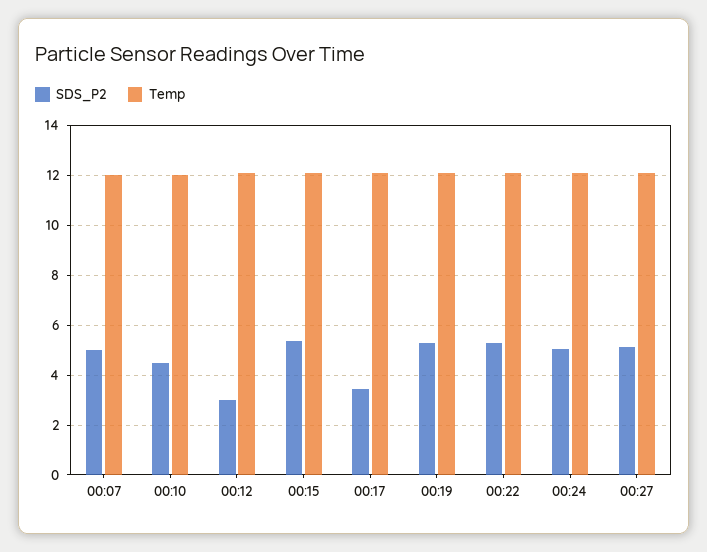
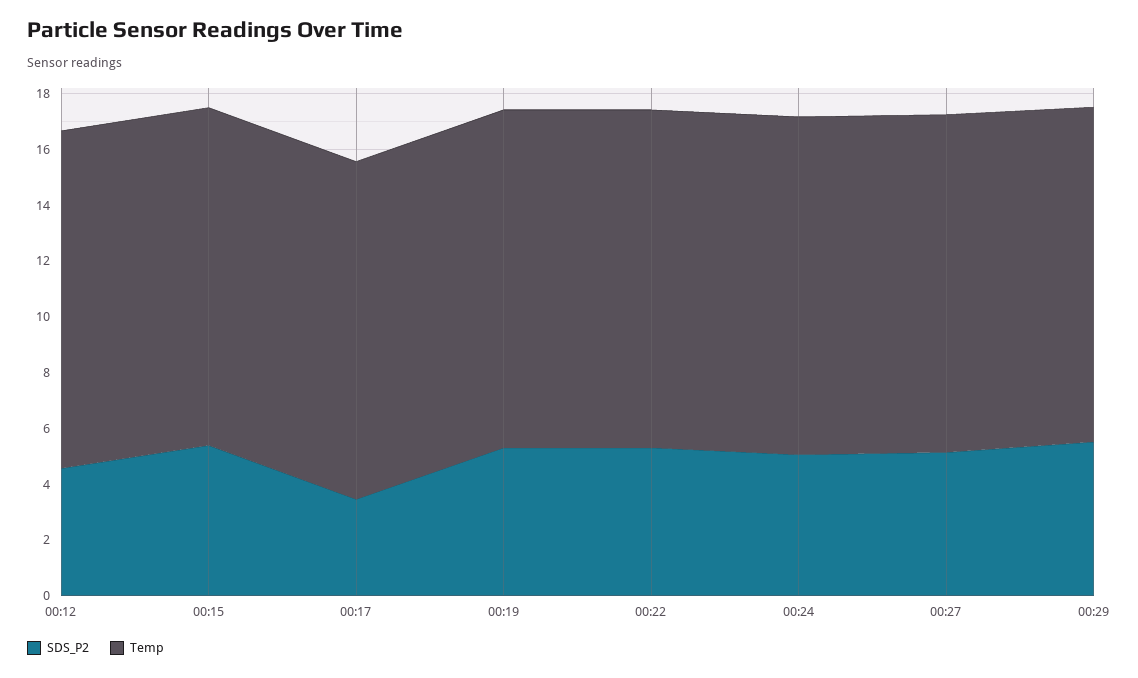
SDS_P2, 00:07: 5 -> none
Temp, 00:07: 12 -> none
SDS_P2, 00:10: 4.5 -> none
Temp, 00:10: 12 -> none
SDS_P2, 00:12: 3 -> 4.5
SDS_P2, 00:29: none -> 5.5
Temp, 00:29: none -> 12

